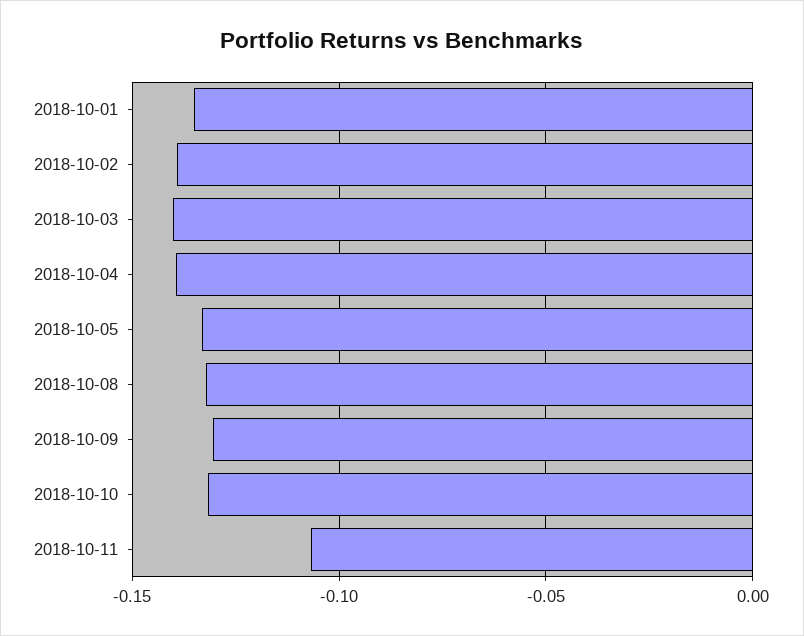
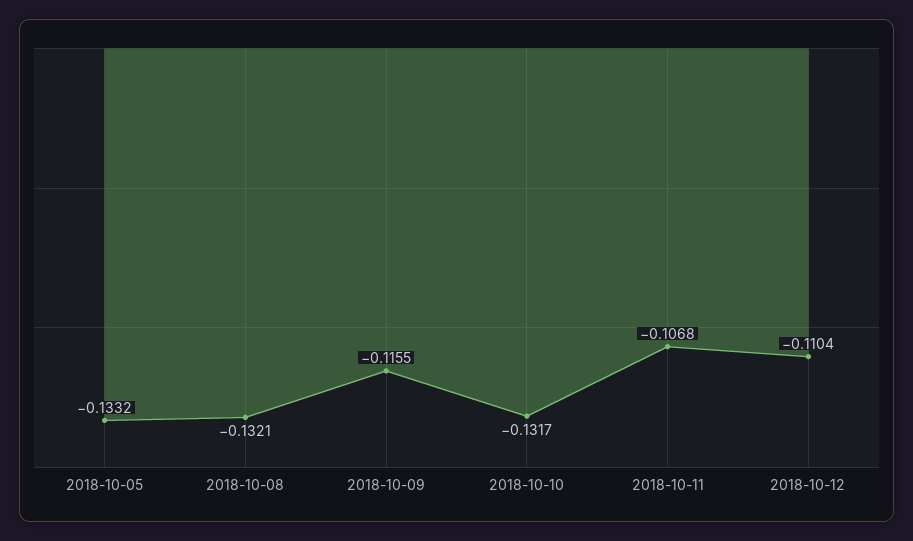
2018-10-01: -0.135 -> none
2018-10-02: -0.14 -> none
2018-10-03: -0.14 -> none
2018-10-04: -0.14 -> none
2018-10-09: -0.13 -> -0.1155
2018-10-12: none -> -0.1104

